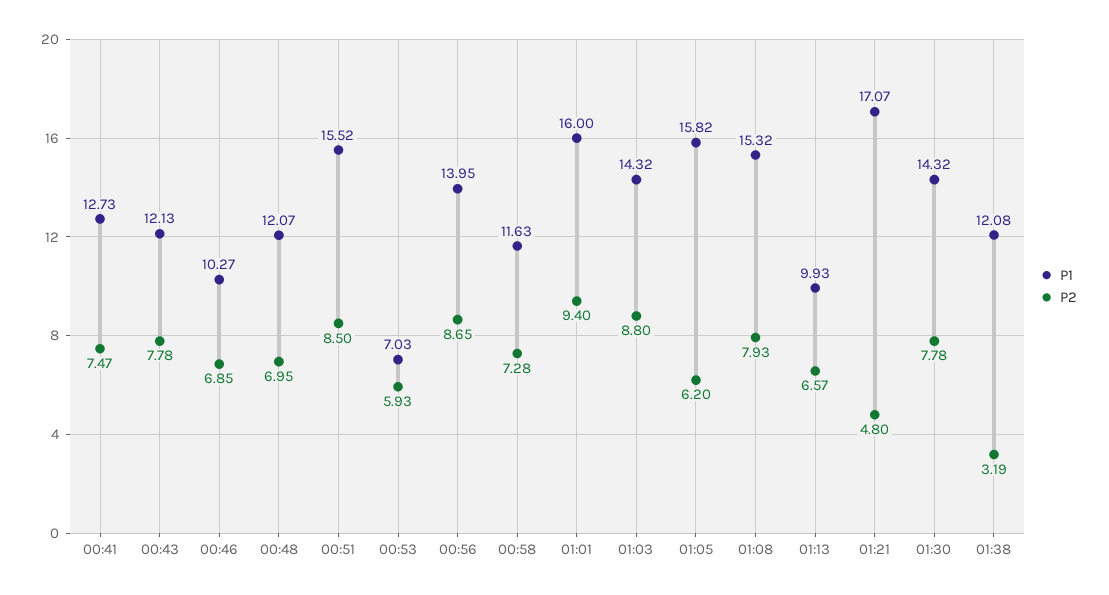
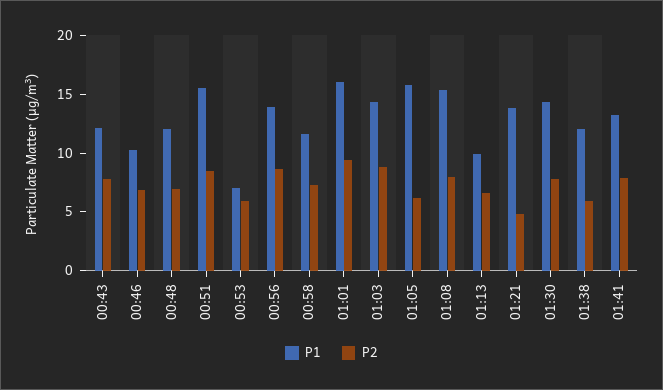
P1, 00:41: 12.73 -> none
P2, 00:41: 7.47 -> none
P1, 01:21: 17.07 -> 14
P2, 01:38: 3.19 -> 6
P1, 01:41: none -> 13
P2, 01:41: none -> 8

